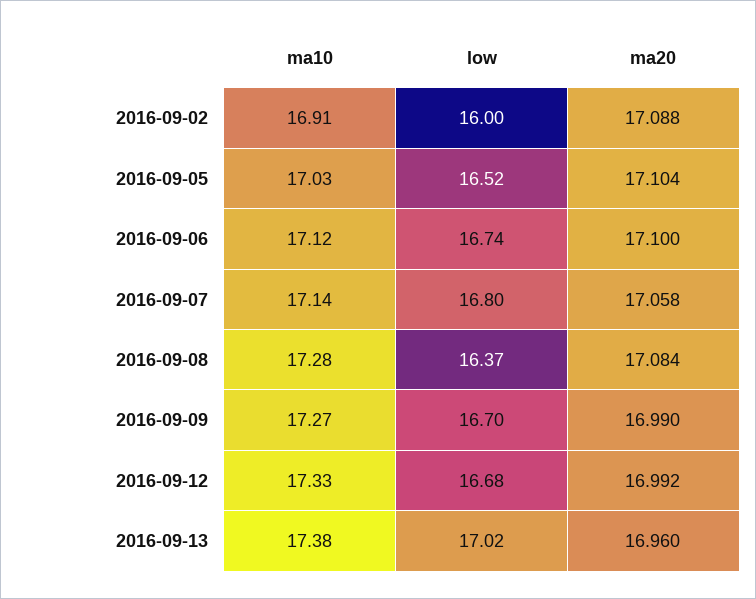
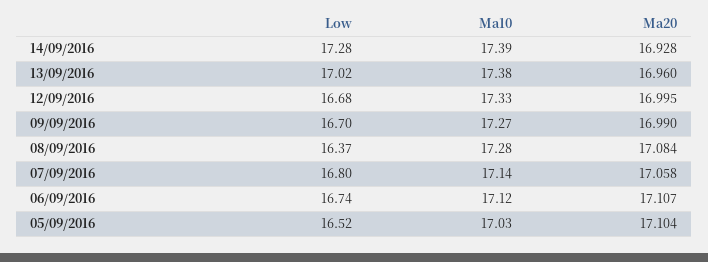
ma10, 2016-09-02: 16.91 -> none
low, 2016-09-02: 16 -> none
ma20, 2016-09-02: 17.088 -> none
ma20, 2016-09-06: 17.1 -> 17.107
ma20, 2016-09-12: 16.992 -> 16.995
low, 14/09/2016: none -> 17.28
ma10, 14/09/2016: none -> 17.39
ma20, 14/09/2016: none -> 16.928

